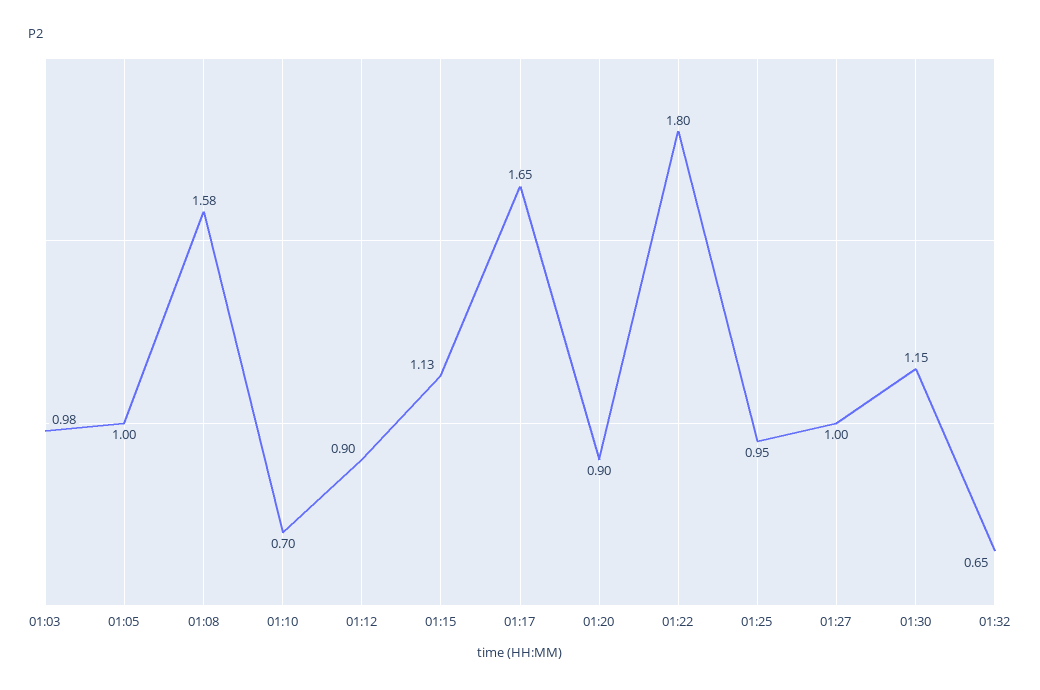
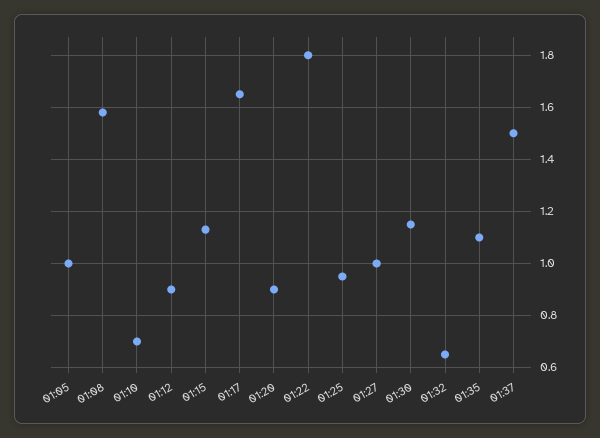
01:03: 0.98 -> none
01:35: none -> 1.1
01:37: none -> 1.5

